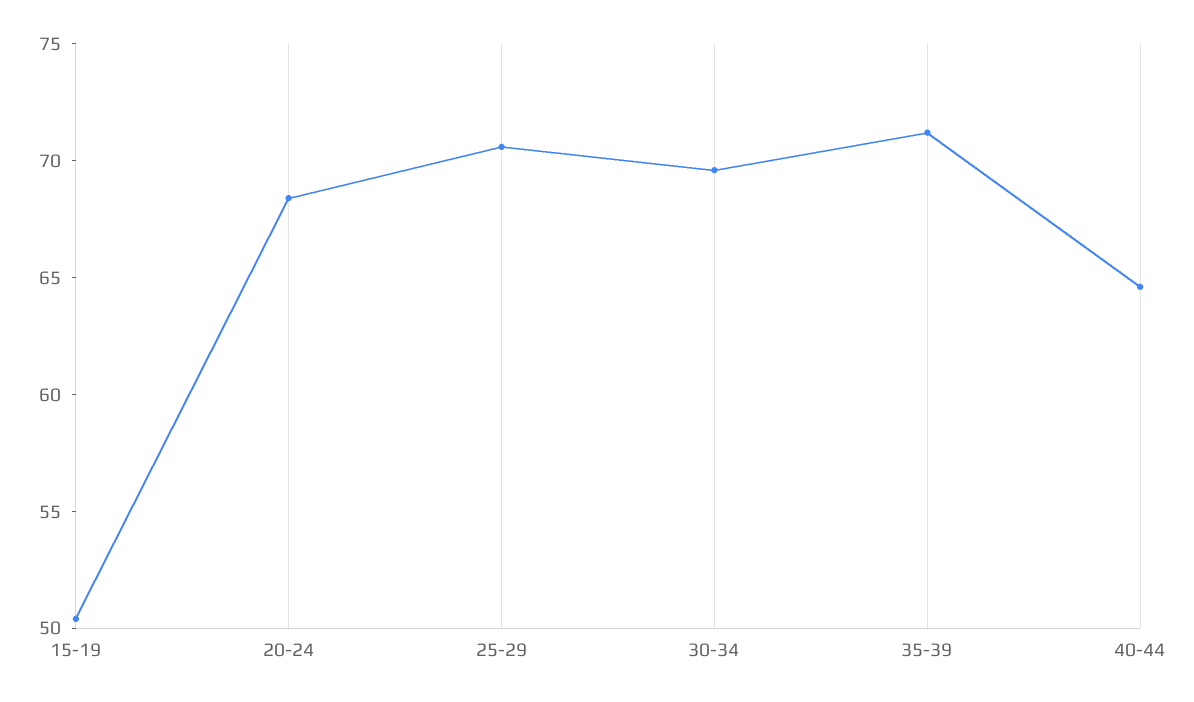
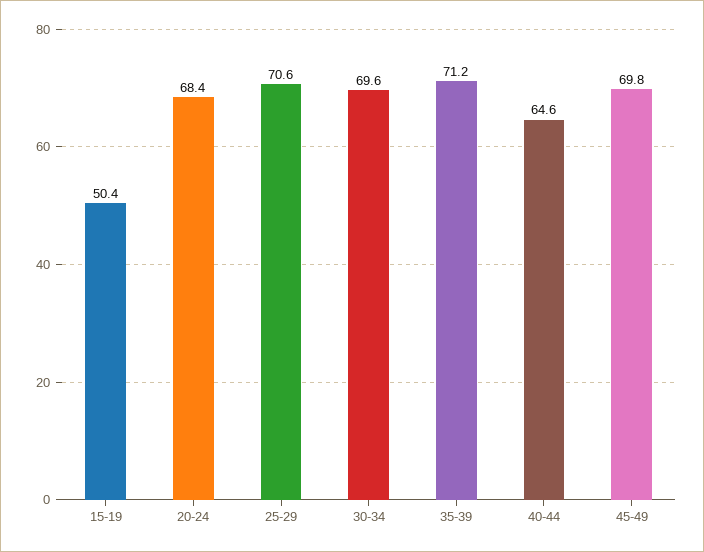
45-49: none -> 69.8

